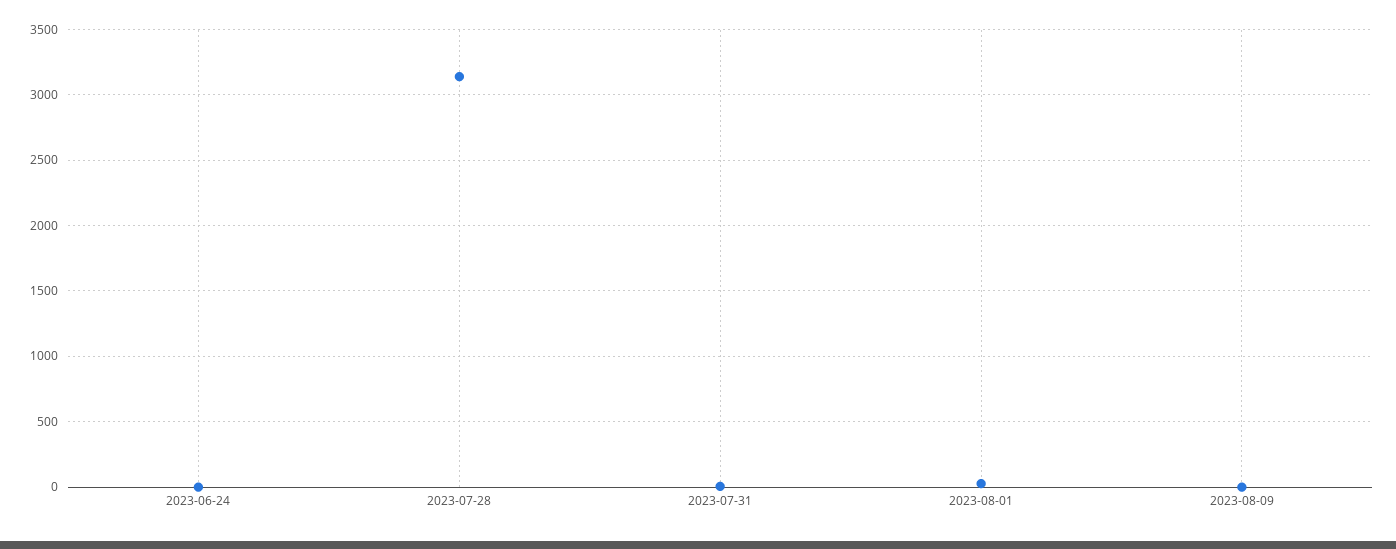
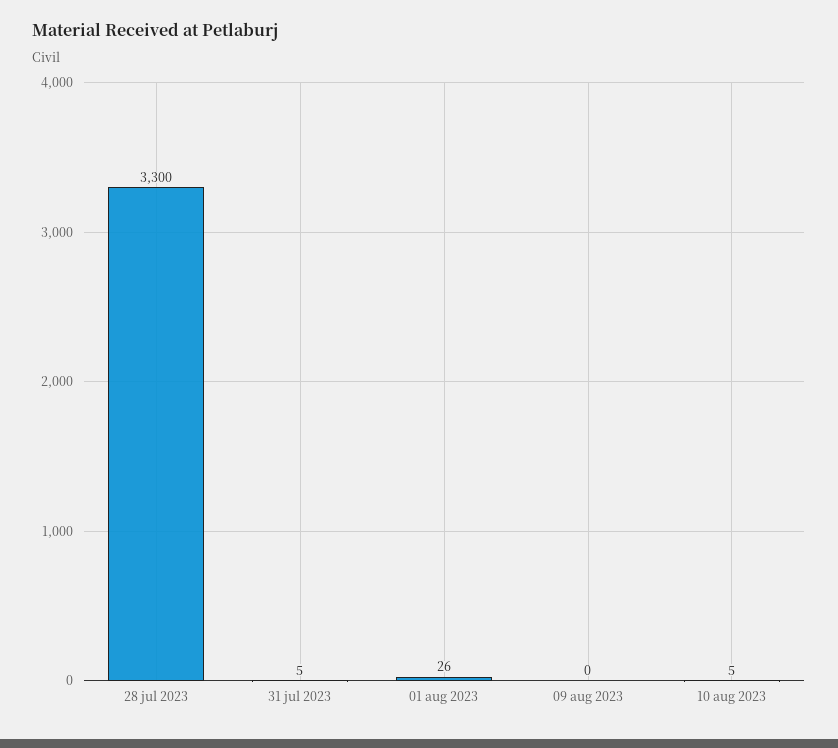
2023-06-24: 0 -> none
2023-07-28: 3150 -> 3300
10 aug 2023: none -> 5

